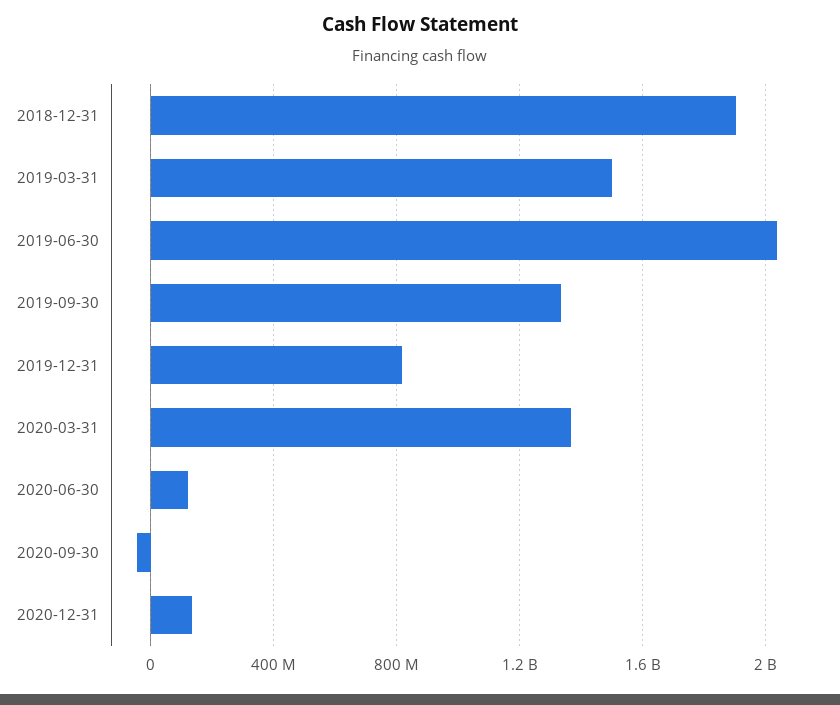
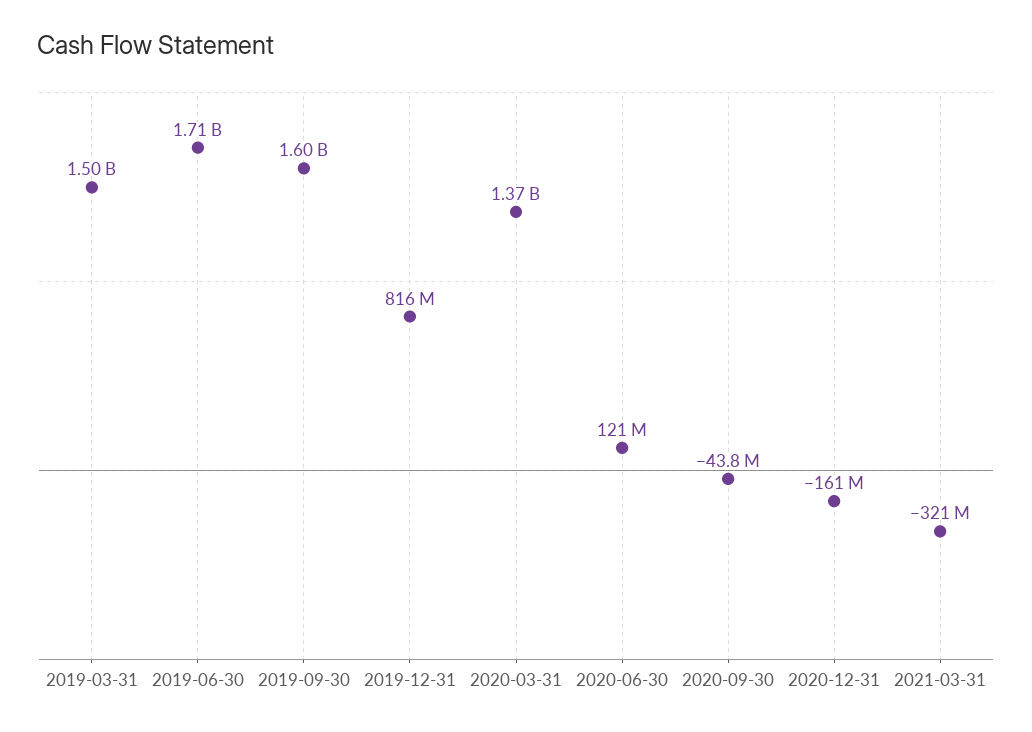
2018-12-31: 1900000000 -> none
2019-06-30: 2050000000 -> 1710000000
2019-09-30: 1350000000 -> 1600000000
2020-12-31: 150000000 -> -161000000
2021-03-31: none -> -321000000

